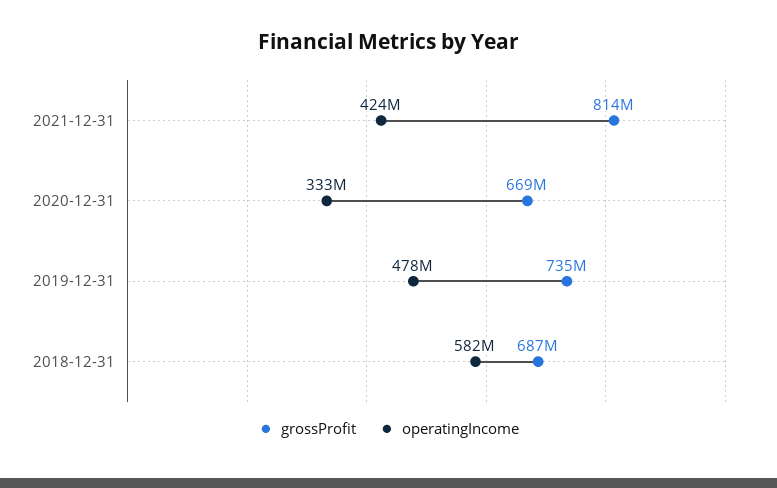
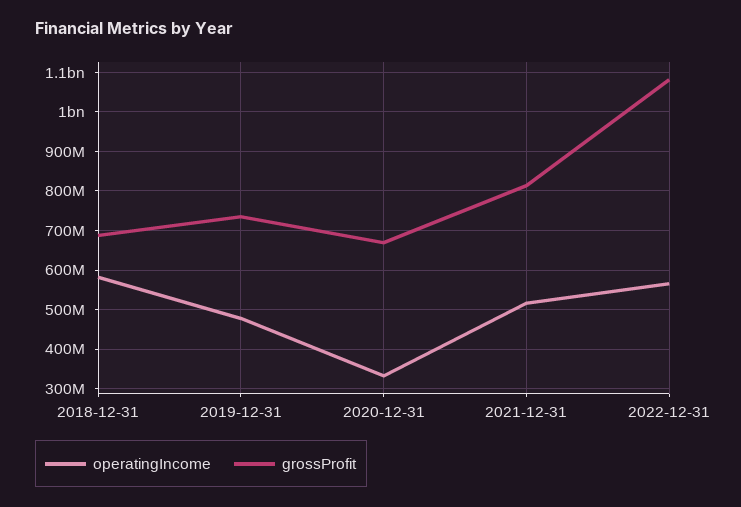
operatingIncome, 2021-12-31: 424000000 -> 520000000
operatingIncome, 2022-12-31: none -> 560000000
grossProfit, 2022-12-31: none -> 1080000000

